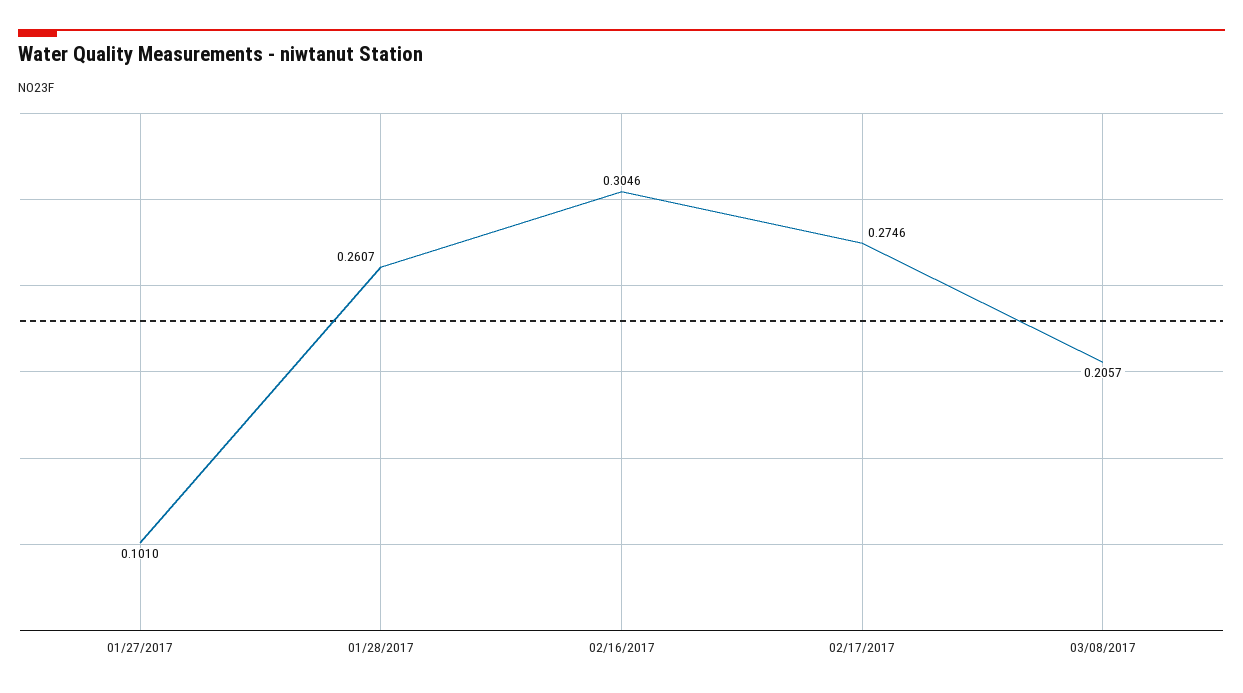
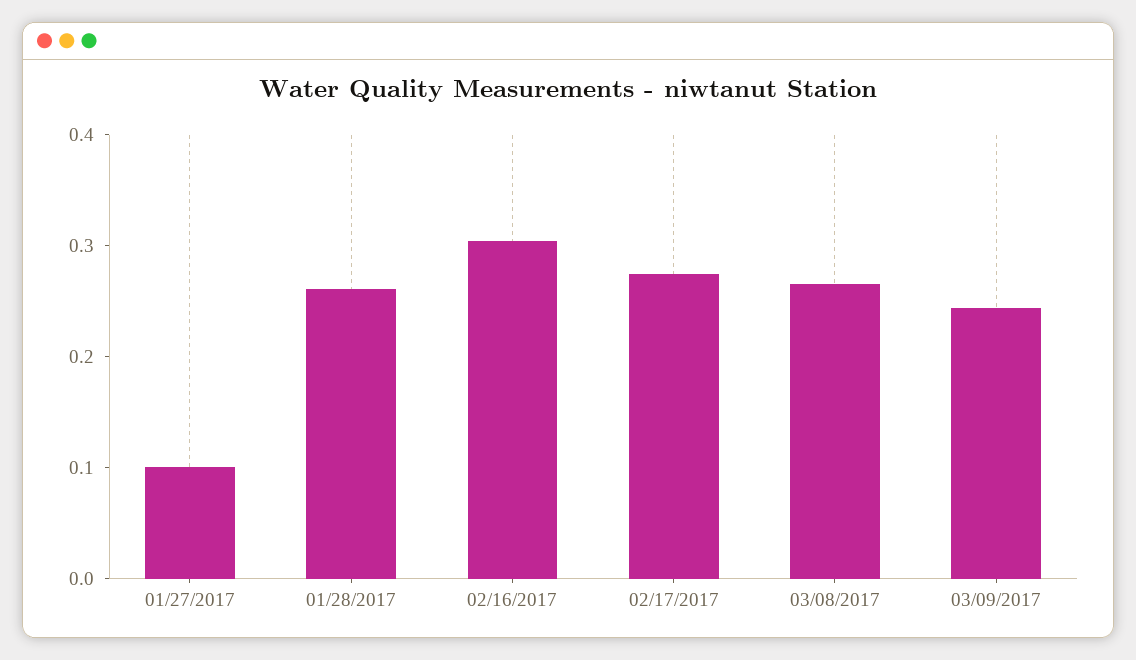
03/08/2017: 0.2057 -> 0.26
03/09/2017: none -> 0.24

